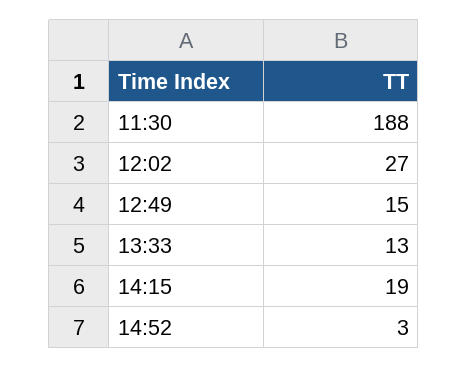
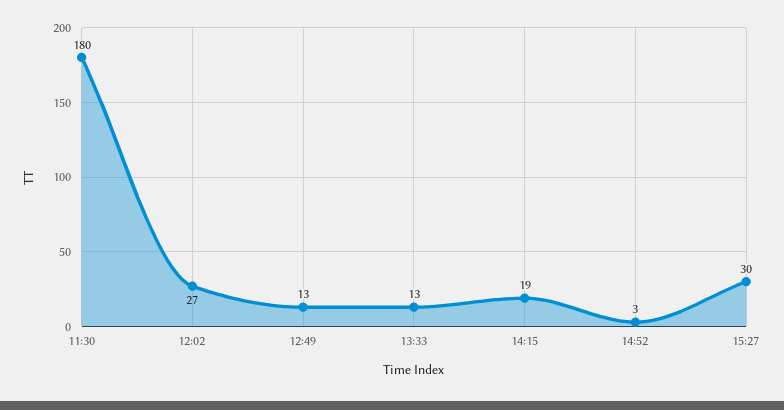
11:30: 188 -> 180
12:49: 15 -> 13
15:27: none -> 30

